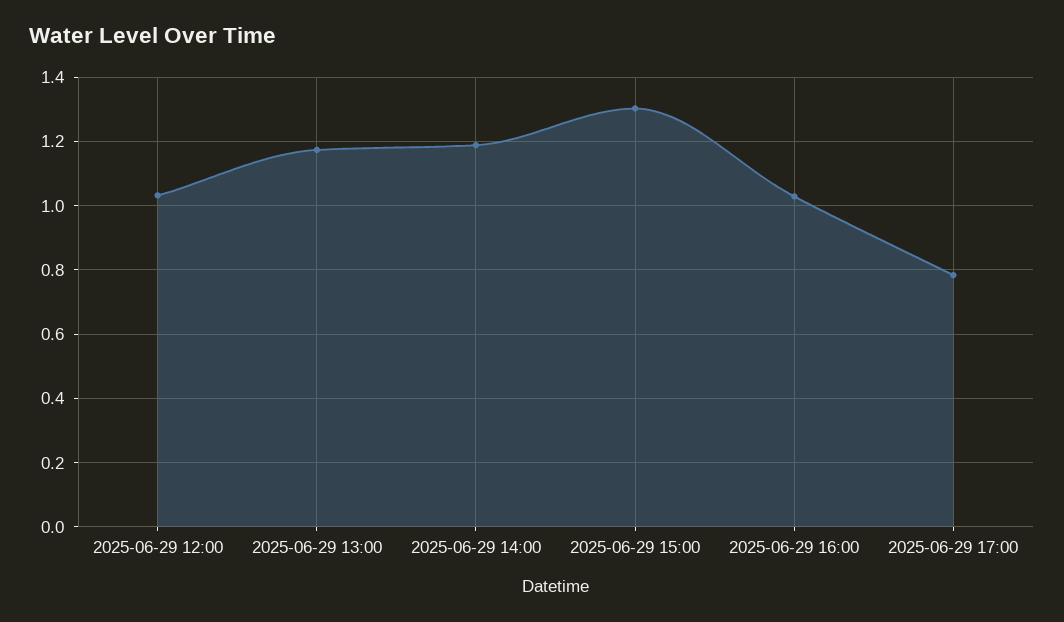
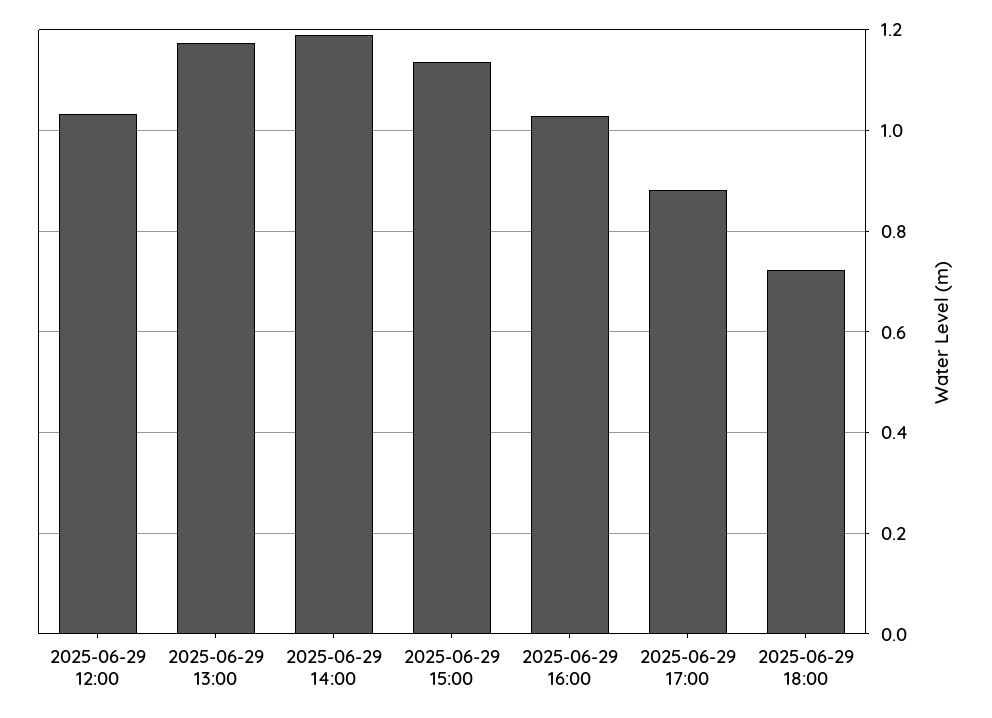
2025-06-29 15:00: 1.3 -> 1.14
2025-06-29 17:00: 0.78 -> 0.88
2025-06-29 18:00: none -> 0.72

